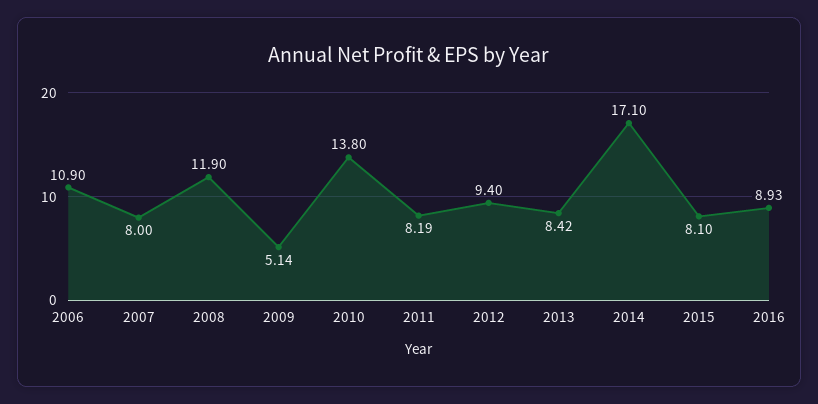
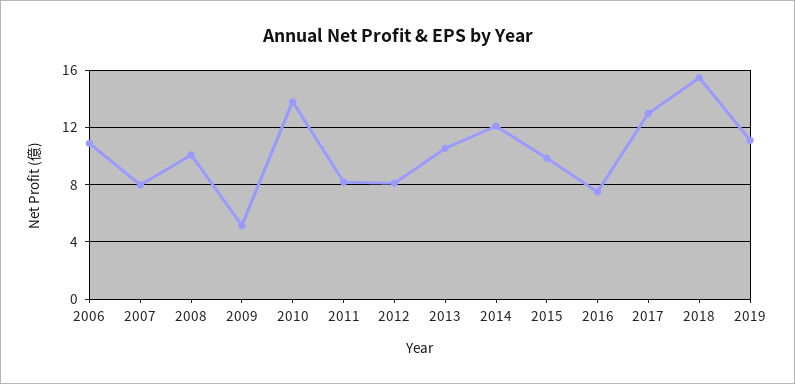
2008: 11.9 -> 10
2012: 9.4 -> 8
2013: 8.42 -> 10.5
2014: 17.1 -> 12
2015: 8.1 -> 10
2016: 8.93 -> 7.5
2017: none -> 13
2018: none -> 15.5
2019: none -> 11

